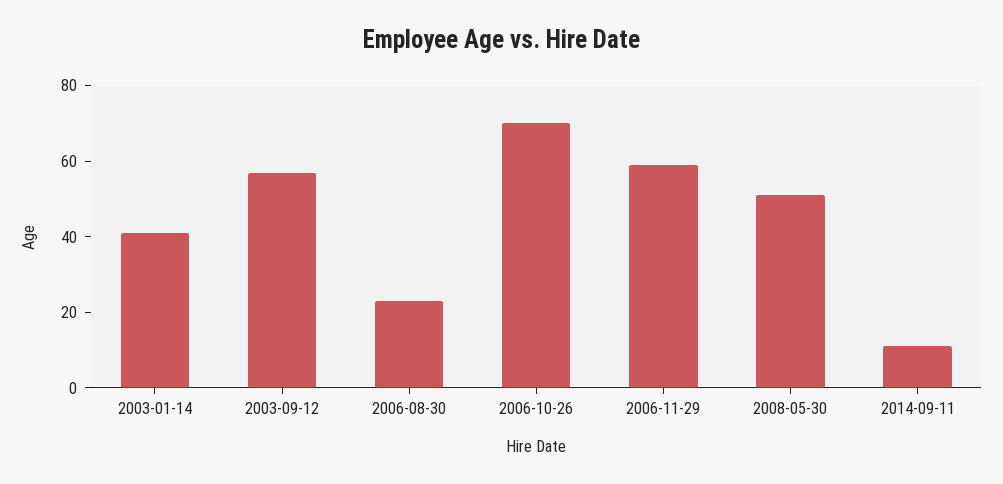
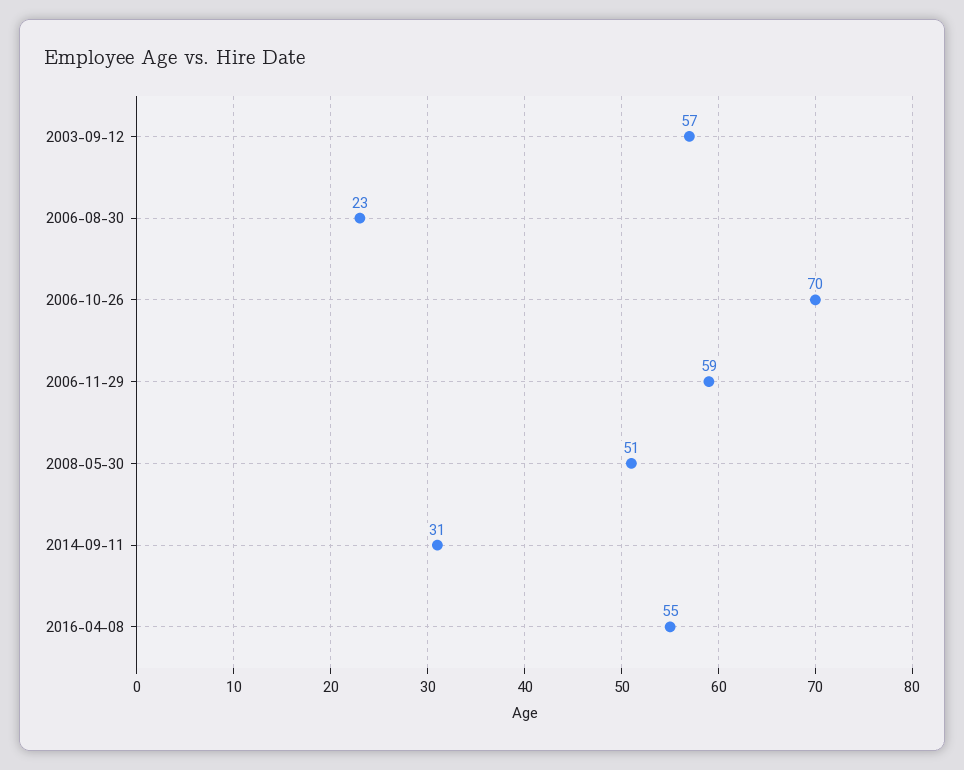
2003-01-14: 40 -> none
2014-09-11: 10 -> 31
2016-04-08: none -> 55

